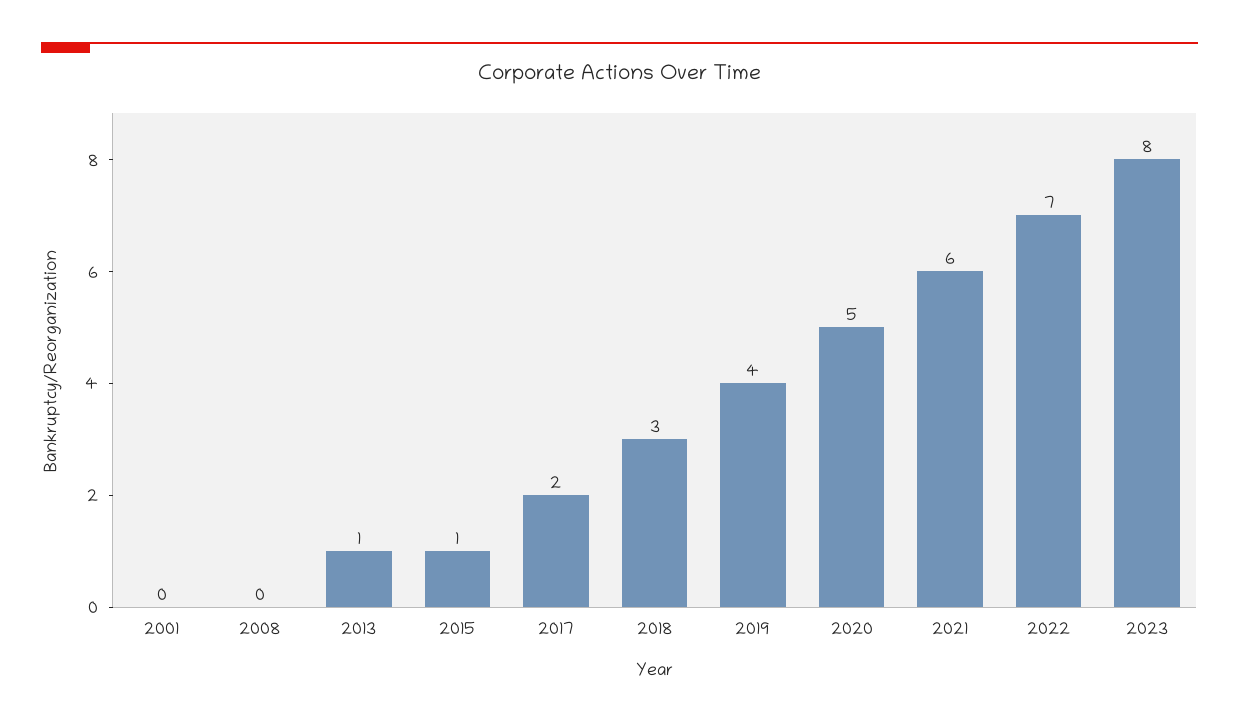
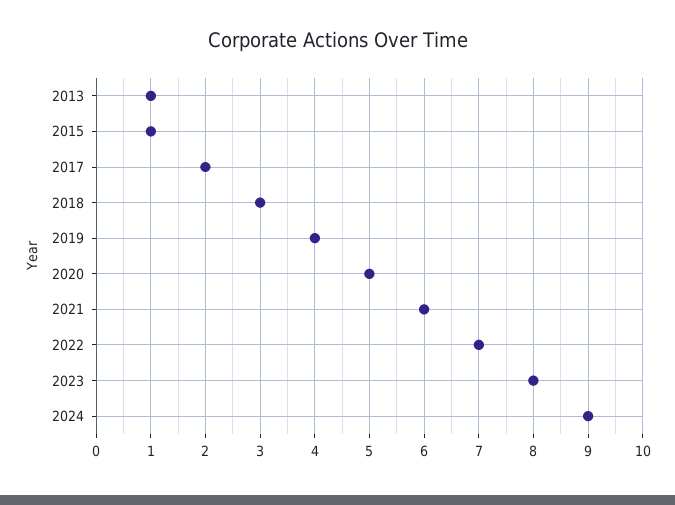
2001: 0 -> none
2008: 0 -> none
2024: none -> 9

